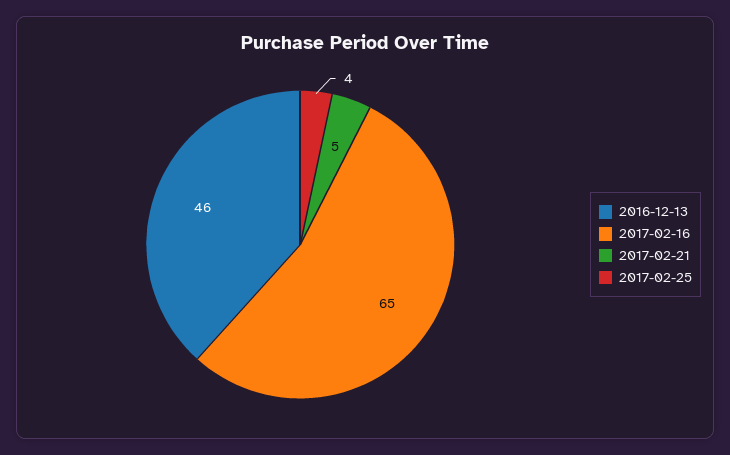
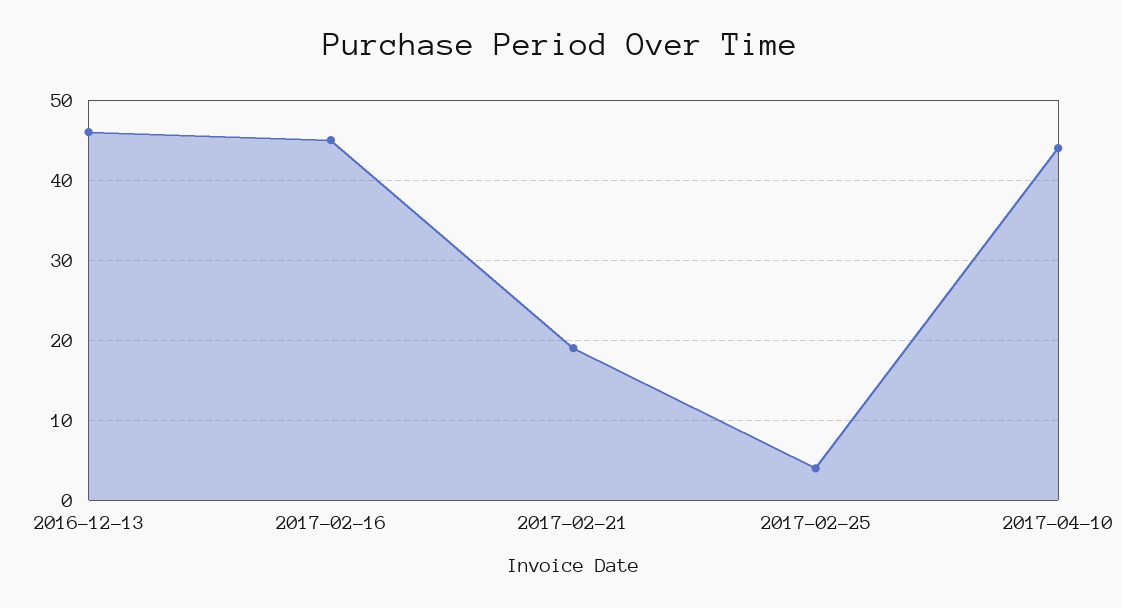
2017-02-16: 65 -> 45
2017-02-21: 5 -> 19
2017-04-10: none -> 44

